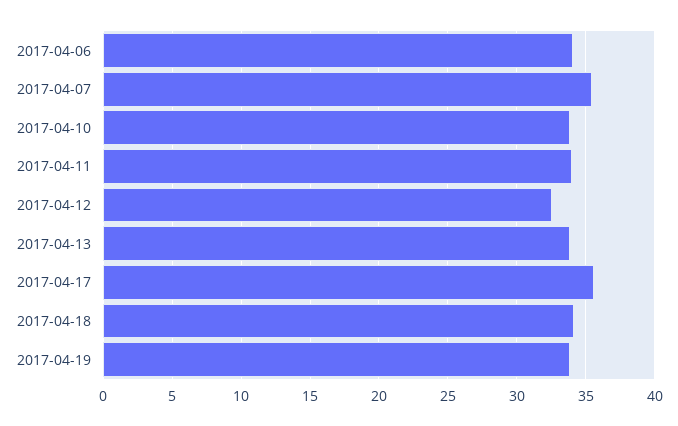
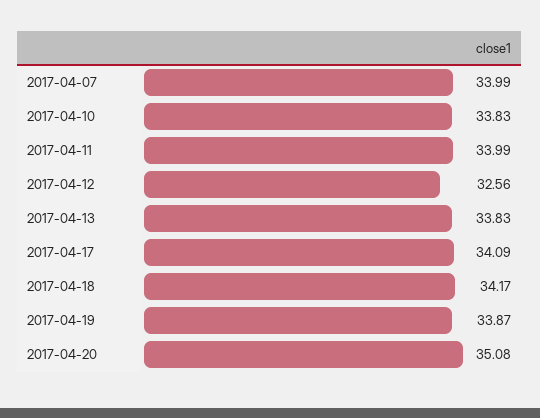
2017-04-06: 34 -> none
2017-04-07: 35.5 -> 33.99
2017-04-17: 35.5 -> 34.09
2017-04-20: none -> 35.08

